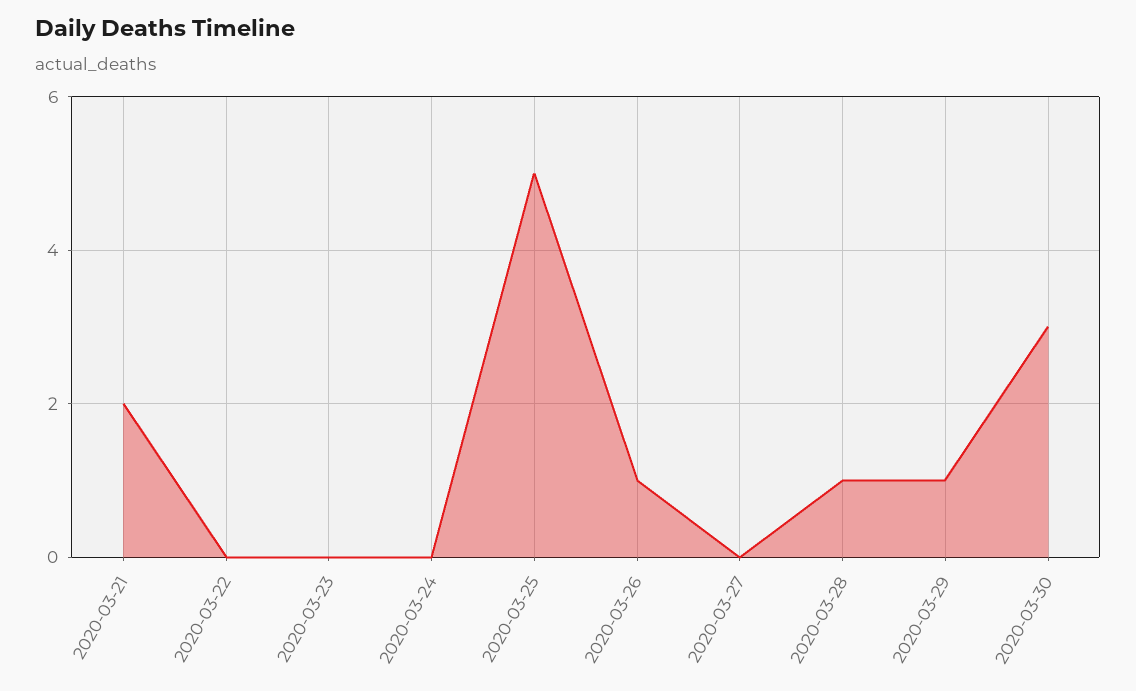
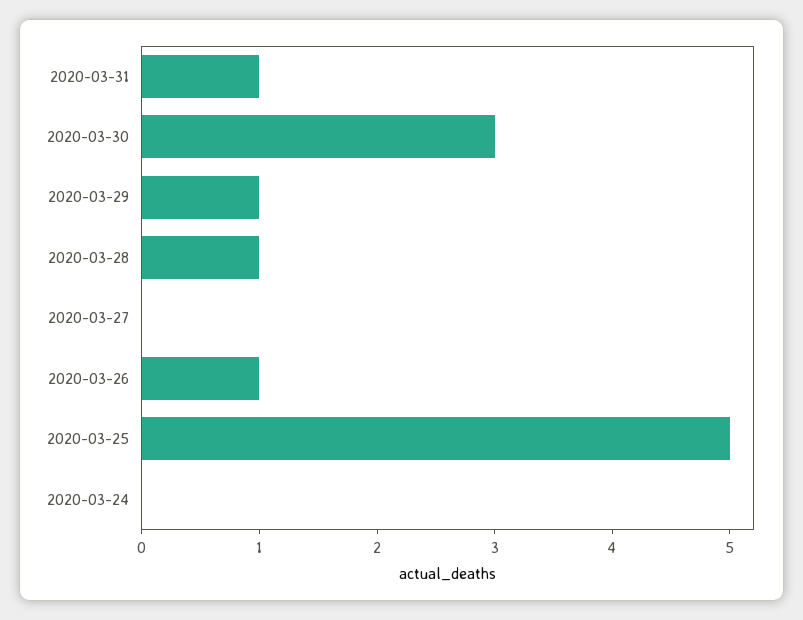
2020-03-21: 2 -> none
2020-03-22: 0 -> none
2020-03-23: 0 -> none
2020-03-31: none -> 1

